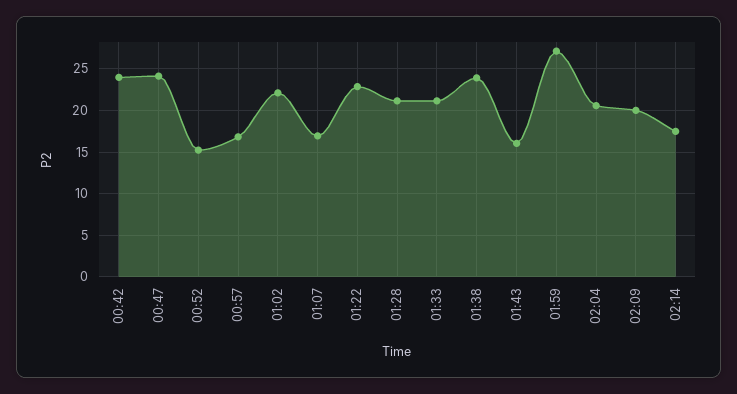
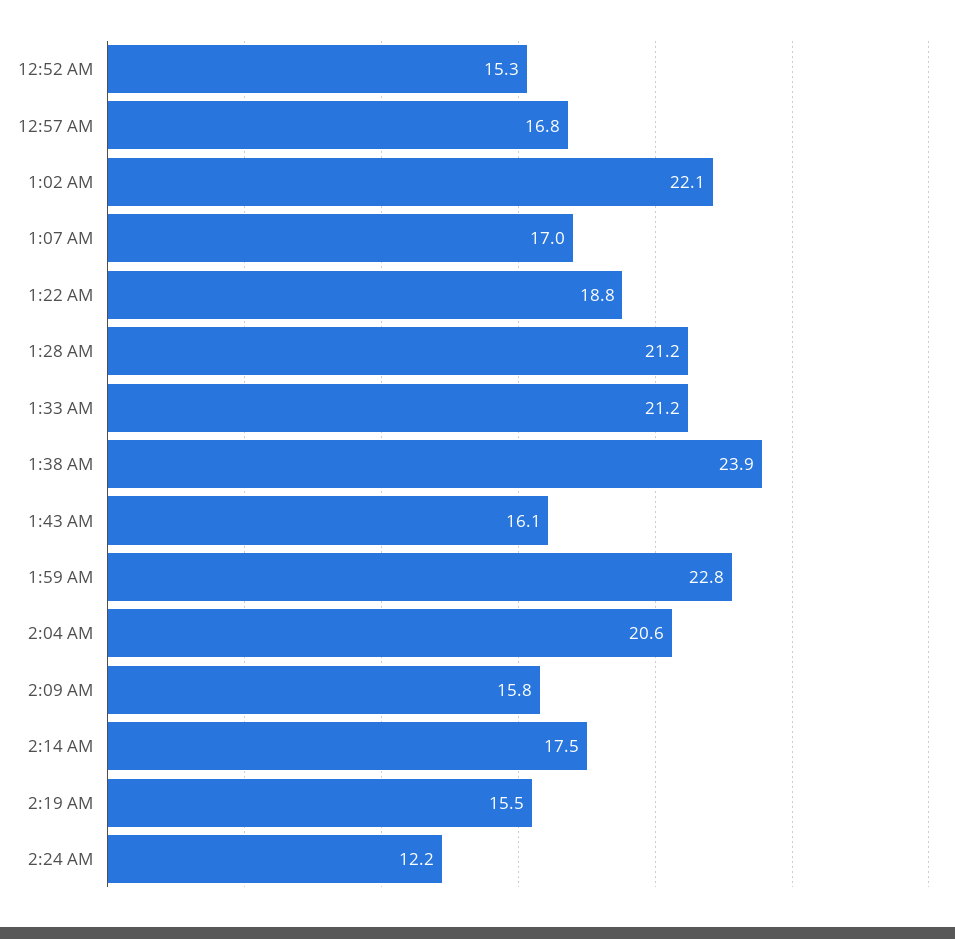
00:42: 24 -> none
00:47: 24 -> none
01:22: 23 -> 18.8
01:59: 27 -> 22.8
02:09: 20 -> 15.8
2:19 AM: none -> 15.5
2:24 AM: none -> 12.2

